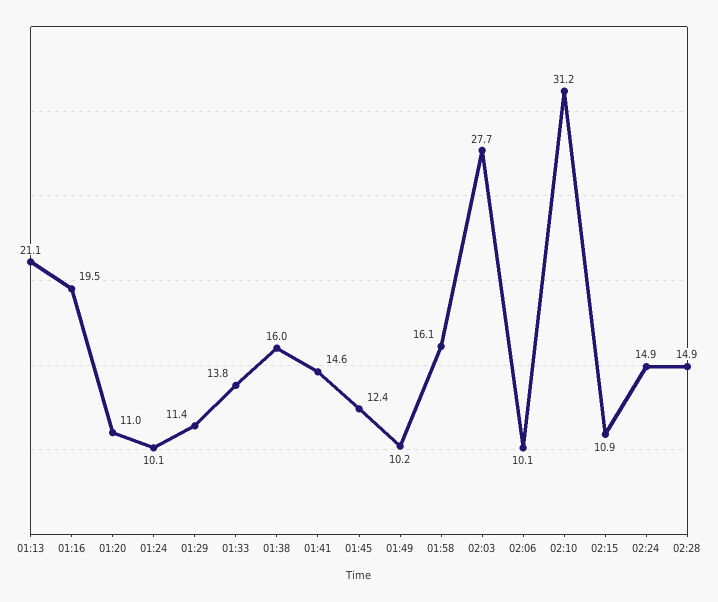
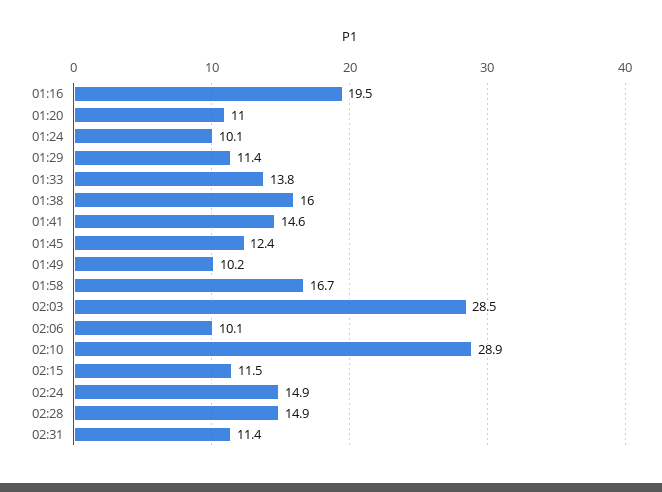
01:13: 21.1 -> none
01:58: 16.1 -> 16.7
02:03: 27.7 -> 28.5
02:10: 31.2 -> 28.9
02:15: 10.9 -> 11.5
02:31: none -> 11.4

